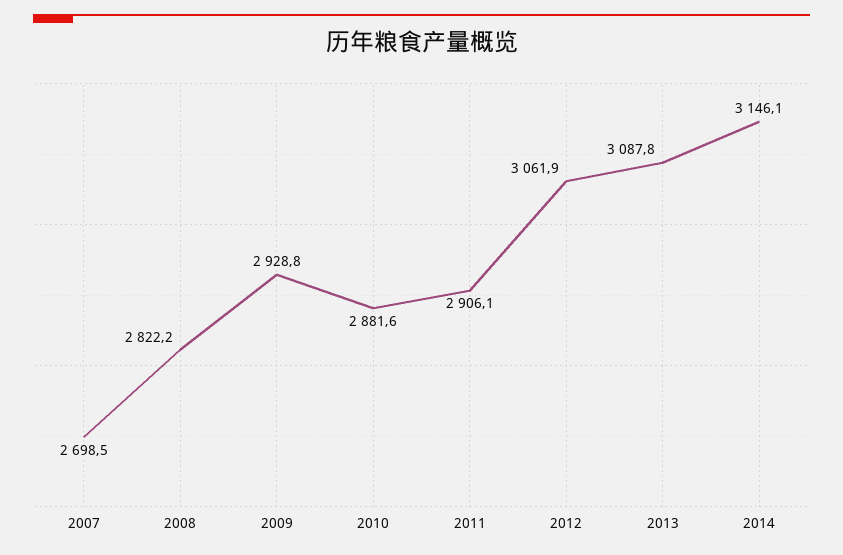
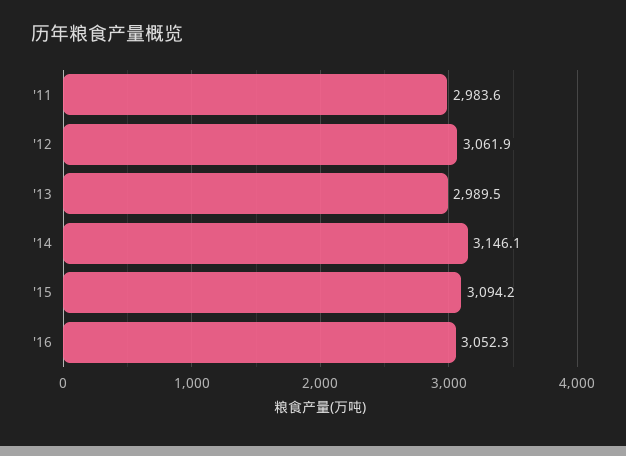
2007: 2698.5 -> none
2008: 2822.2 -> none
2009: 2928.8 -> none
2010: 2881.6 -> none
2011: 2906.1 -> 2983.6
2013: 3087.8 -> 2989.5
'15: none -> 3094.2
'16: none -> 3052.3

